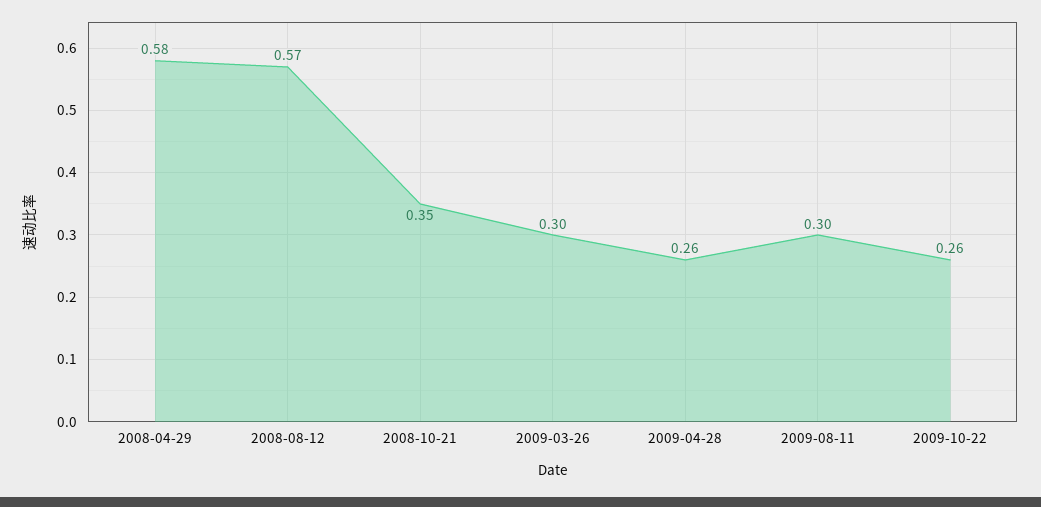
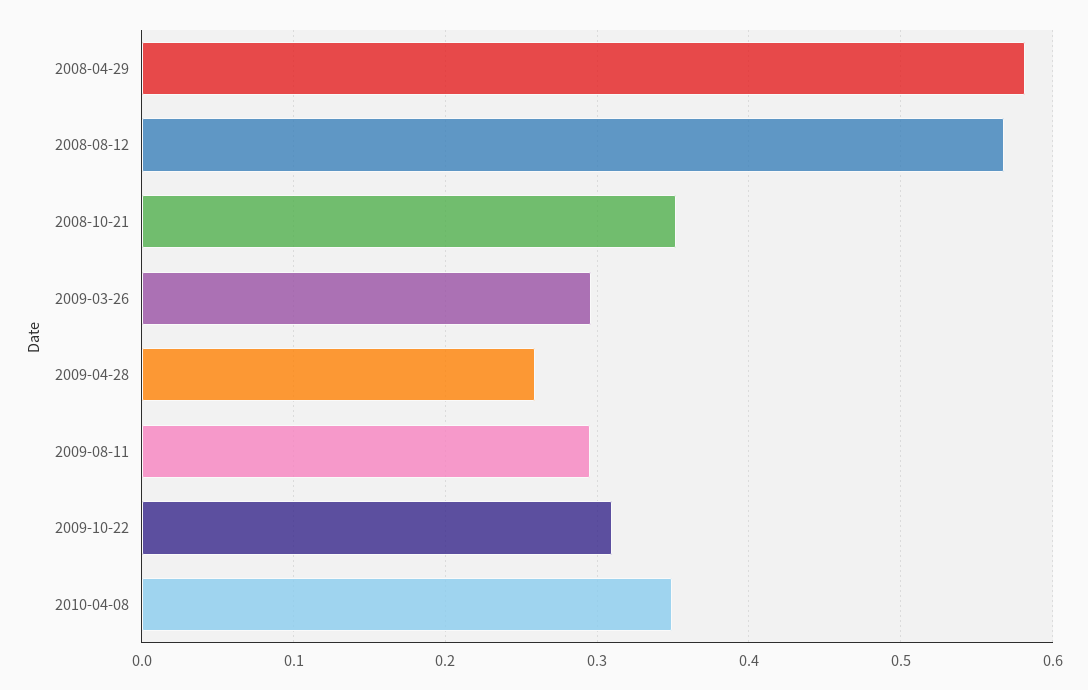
2009-10-22: 0.26 -> 0.31
2010-04-08: none -> 0.35

